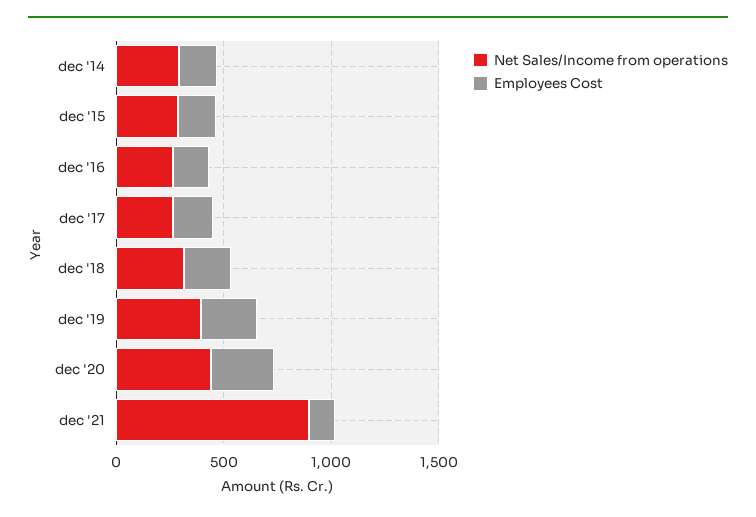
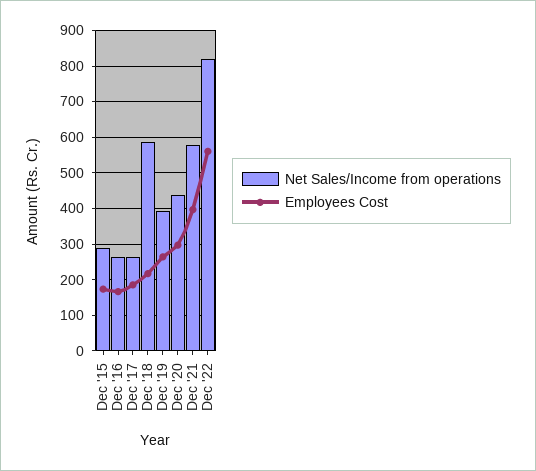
Net Sales/Income from operations, dec '14: 300 -> none
Employees Cost, dec '14: 200 -> none
Net Sales/Income from operations, dec '18: 300 -> 580
Net Sales/Income from operations, dec '21: 900 -> 580
Employees Cost, dec '21: 100 -> 400
Net Sales/Income from operations, Dec '22: none -> 820
Employees Cost, Dec '22: none -> 560

